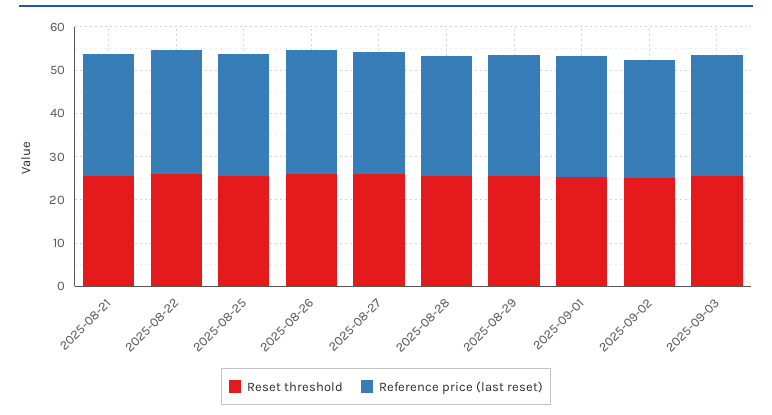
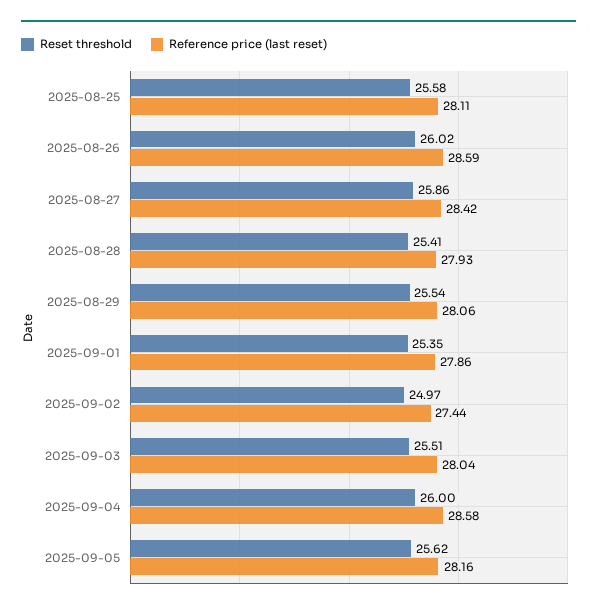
Reset threshold, 2025-08-21: 26 -> none
Reference price (last reset), 2025-08-21: 28 -> none
Reset threshold, 2025-08-22: 26 -> none
Reference price (last reset), 2025-08-22: 28 -> none
Reset threshold, 2025-09-04: none -> 26
Reference price (last reset), 2025-09-04: none -> 28.58
Reset threshold, 2025-09-05: none -> 25.62
Reference price (last reset), 2025-09-05: none -> 28.16

